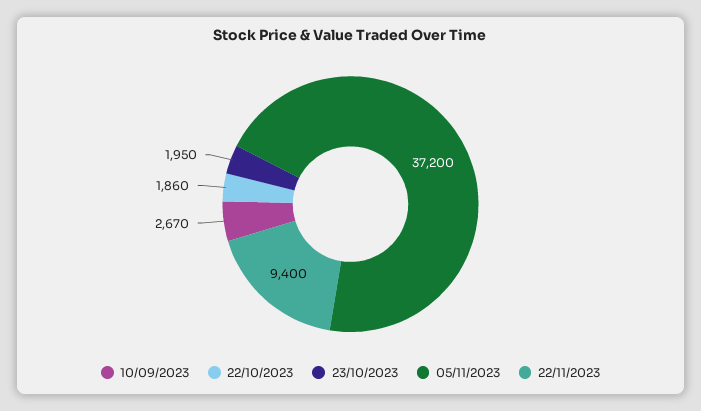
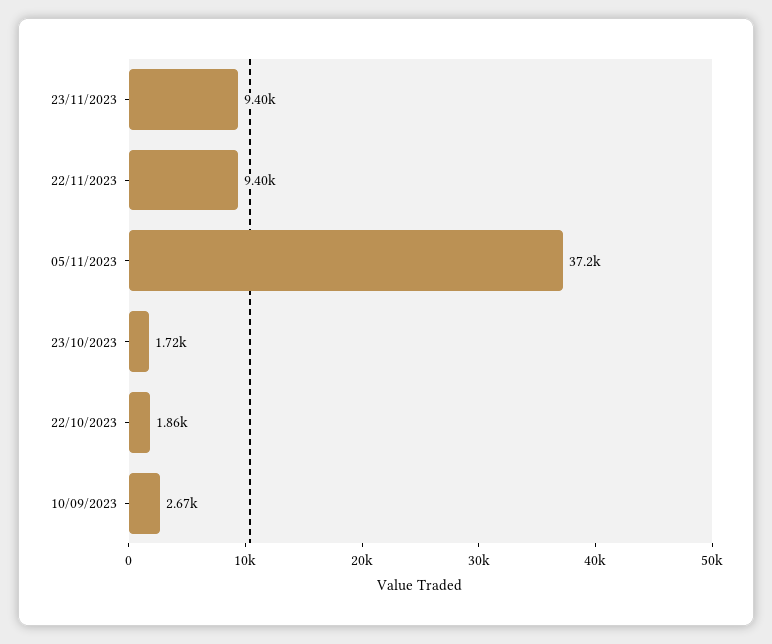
23/10/2023: 1950 -> 1720
23/11/2023: none -> 9400

